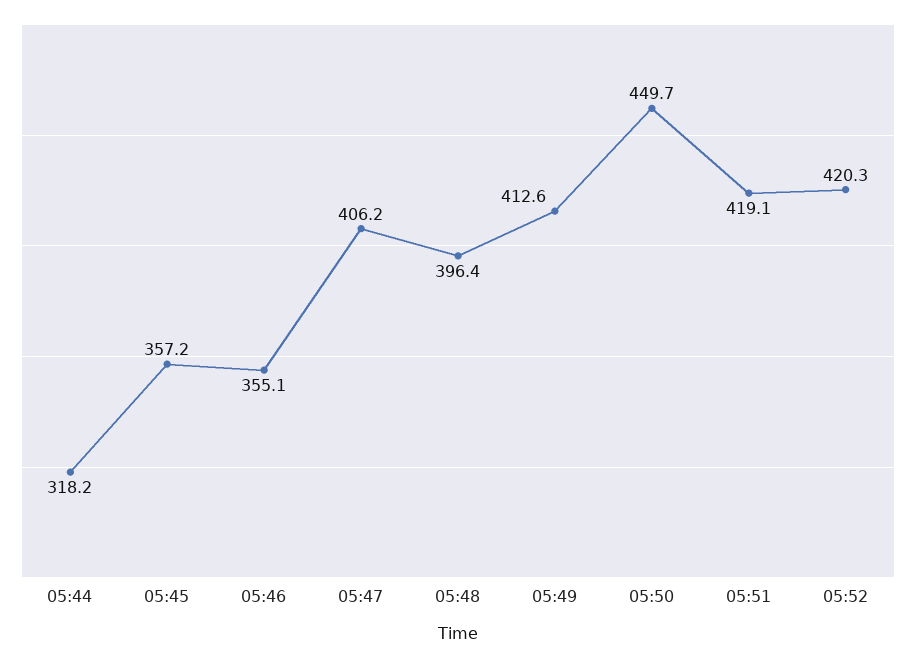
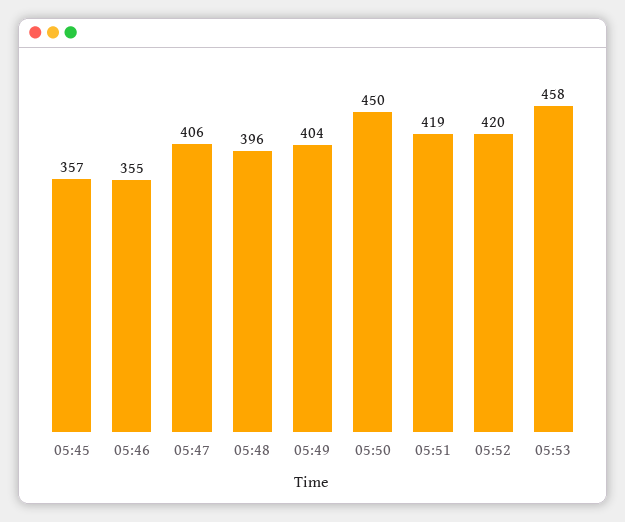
05:44: 318.2 -> none
05:49: 412.6 -> 404
05:53: none -> 458

